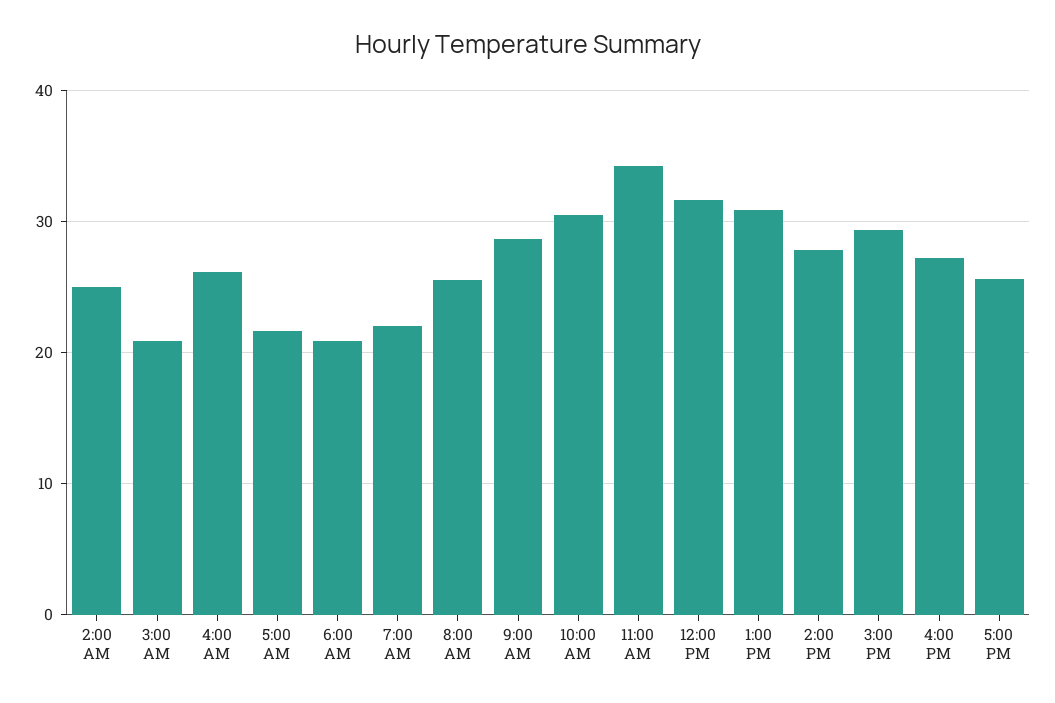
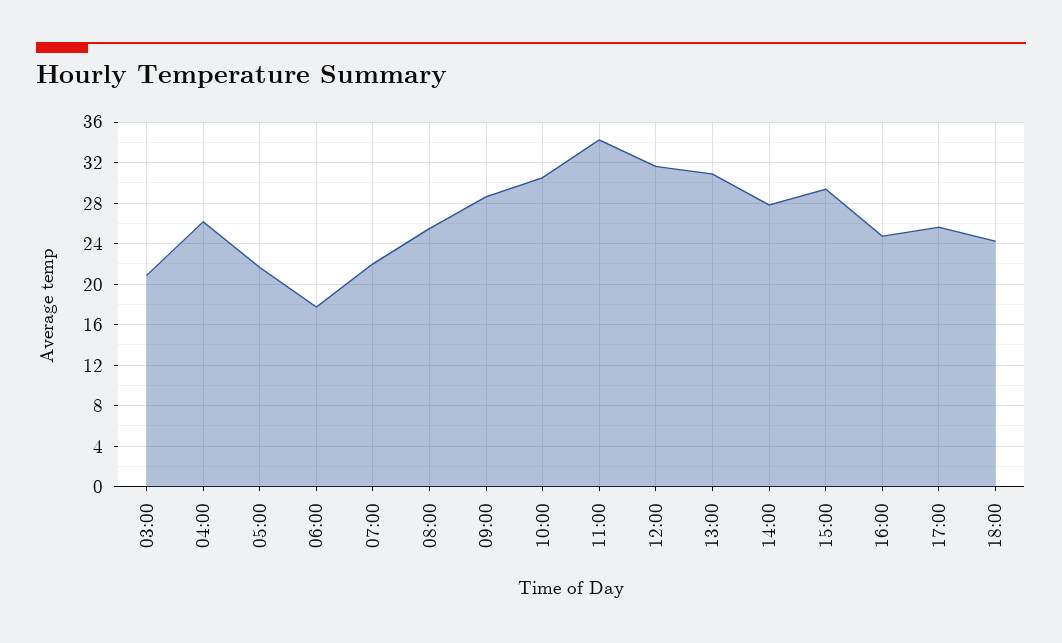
2:00 AM: 25 -> none
6:00 AM: 21 -> 18
4:00 PM: 27 -> 25
18:00: none -> 24

